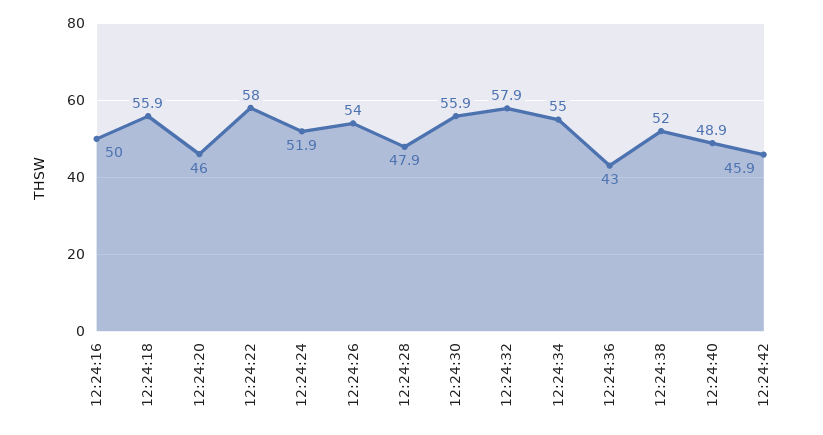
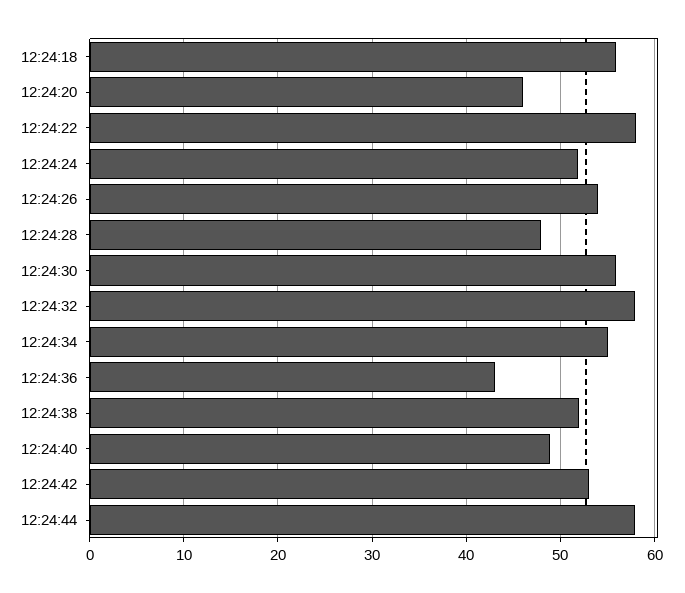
12:24:16: 50 -> none
12:24:42: 45.9 -> 53
12:24:44: none -> 58

